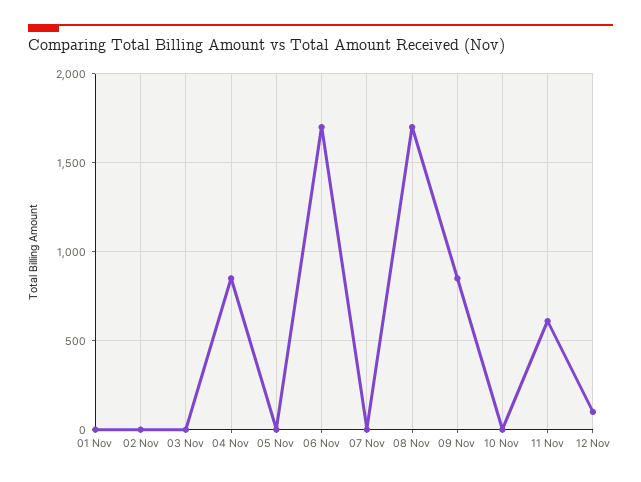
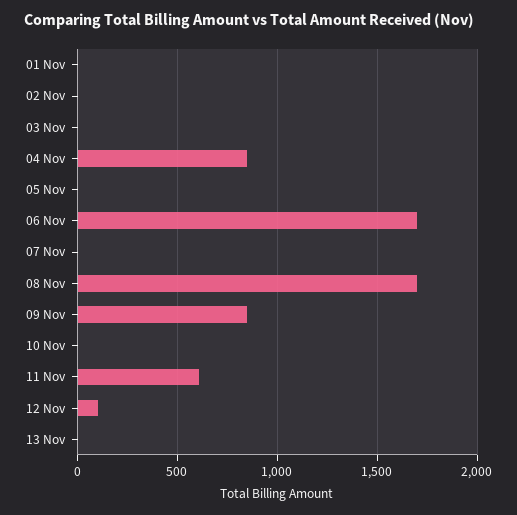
13 Nov: none -> 0

